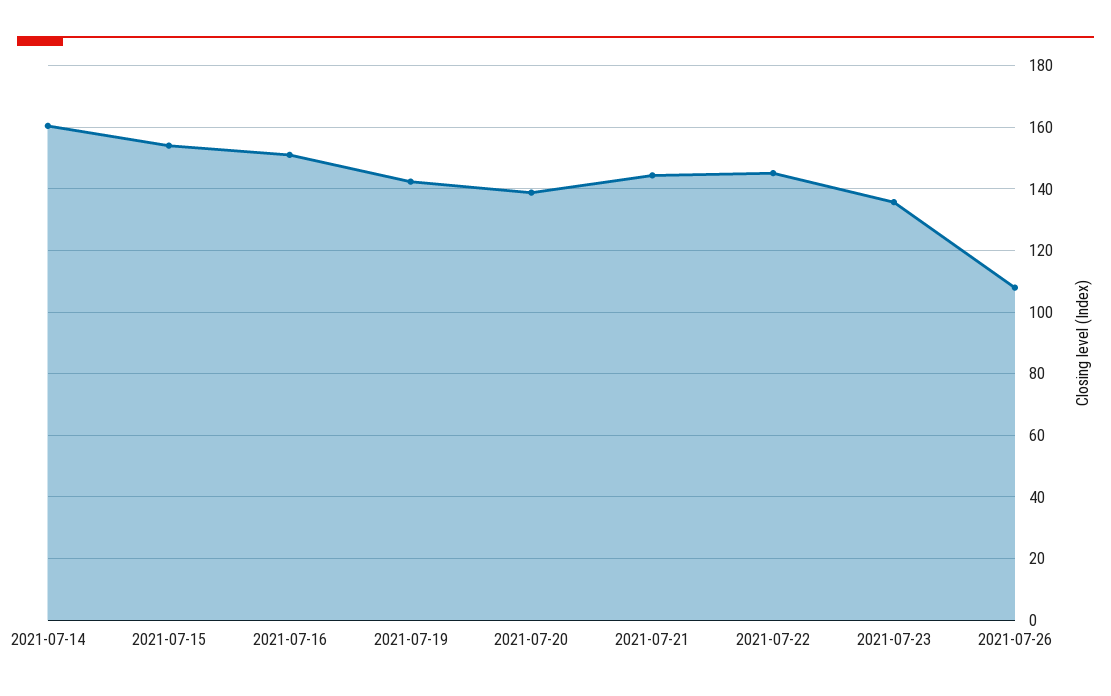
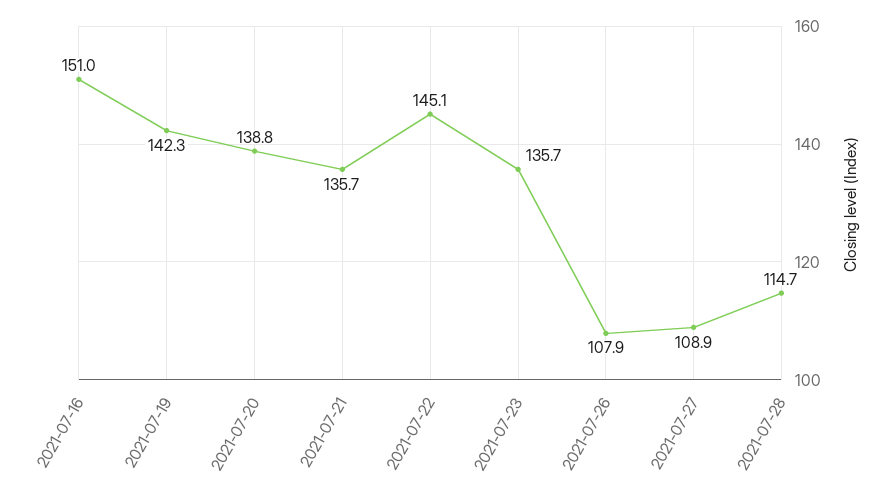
2021-07-14: 160 -> none
2021-07-15: 154 -> none
2021-07-21: 144 -> 135.7
2021-07-27: none -> 108.9
2021-07-28: none -> 114.7

